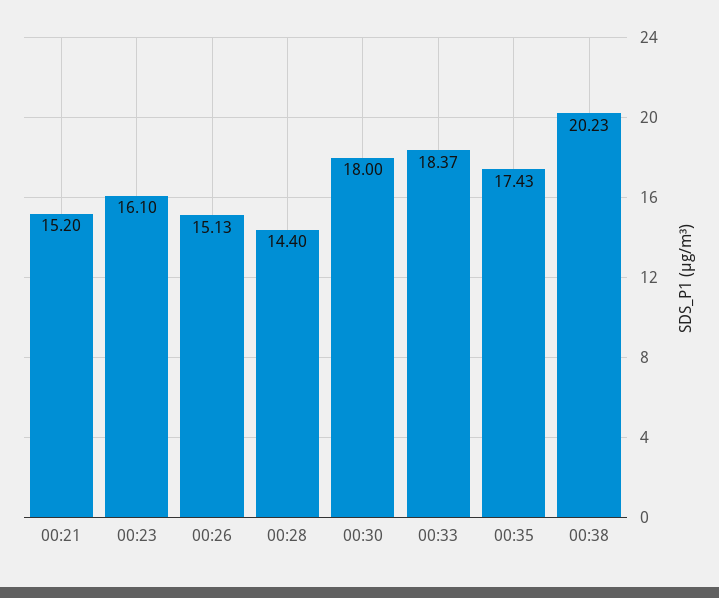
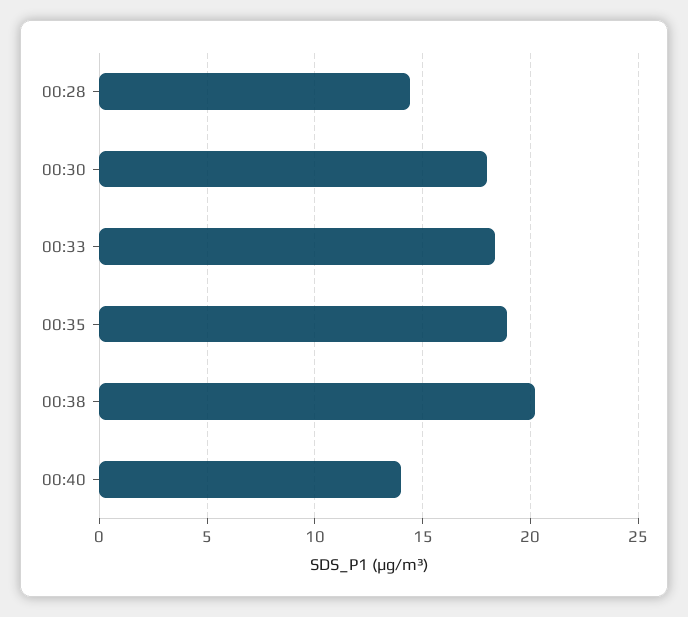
00:21: 15.2 -> none
00:23: 16.1 -> none
00:26: 15.13 -> none
00:35: 17.43 -> 19
00:40: none -> 14

